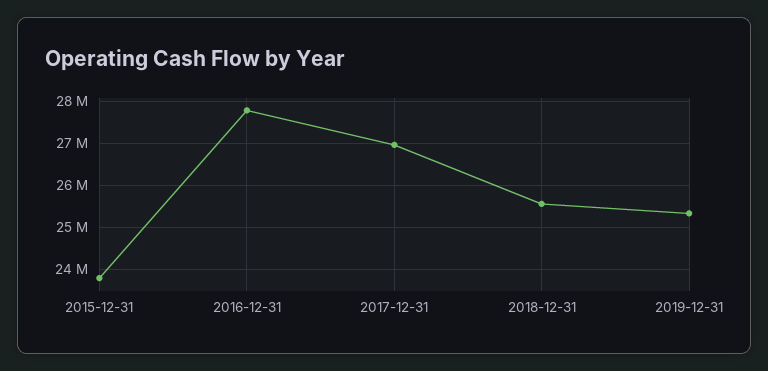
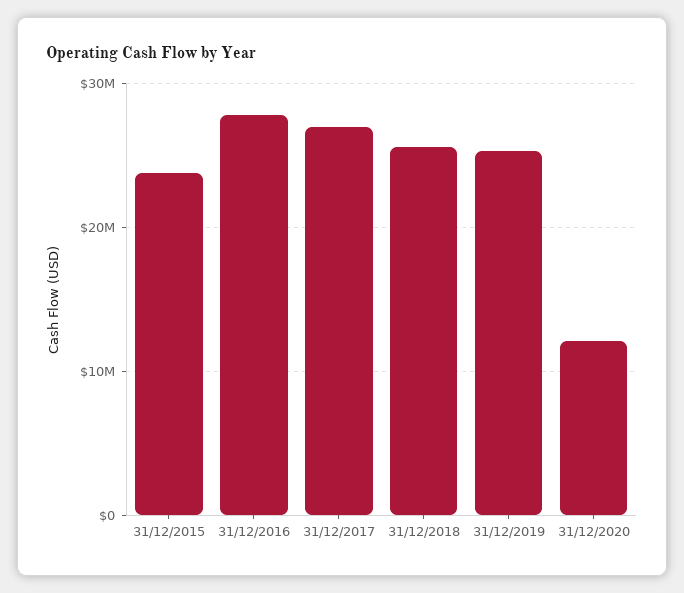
31/12/2020: none -> 12000000

